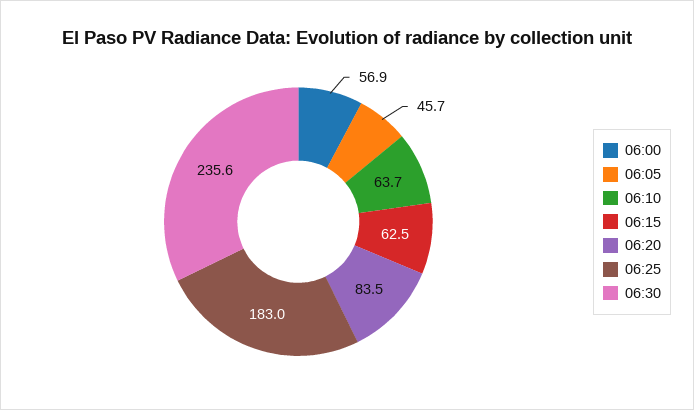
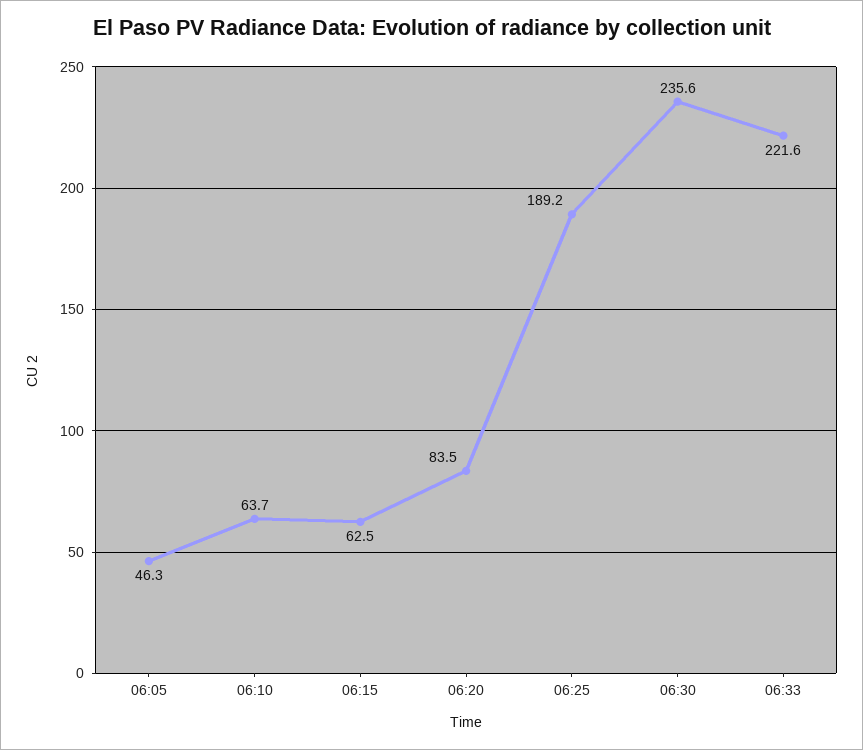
06:00: 56.9 -> none
06:05: 45.7 -> 46.3
06:25: 183 -> 189.2
06:33: none -> 221.6

